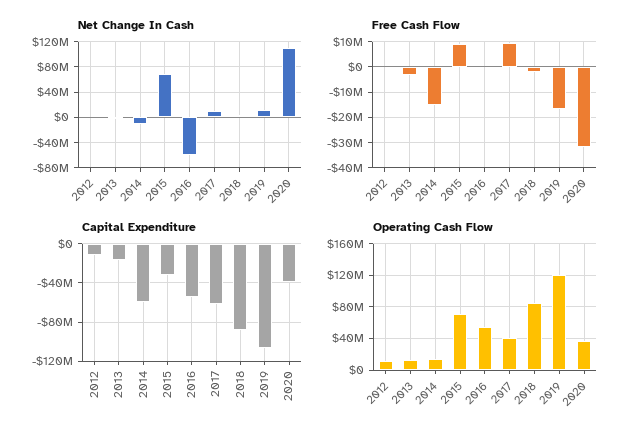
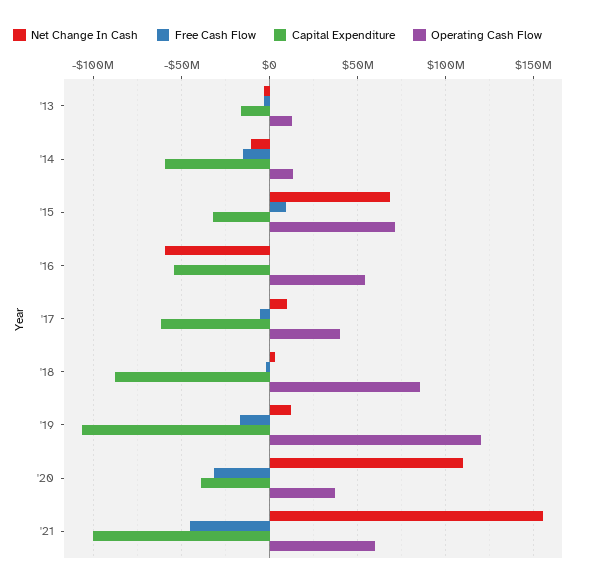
Net Change In Cash, 2012: 0 -> none
Free Cash Flow, 2012: 0 -> none
Free Cash Flow, 2017: 10000000 -> -5000000
Capital Expenditure, 2012: -10000000 -> none
Operating Cash Flow, 2012: 10000000 -> none
Net Change In Cash, '21: none -> 155000000
Free Cash Flow, '21: none -> -45000000
Capital Expenditure, '21: none -> -100000000
Operating Cash Flow, '21: none -> 60000000

